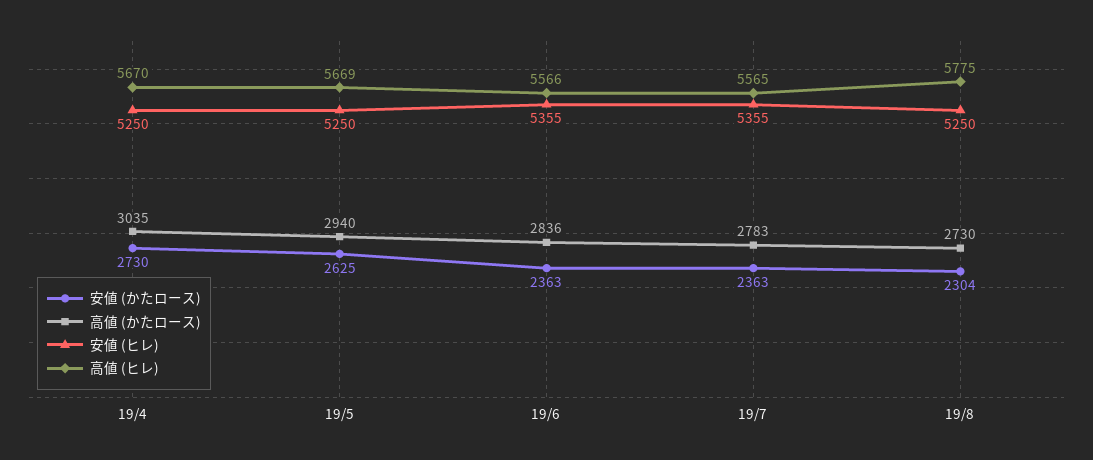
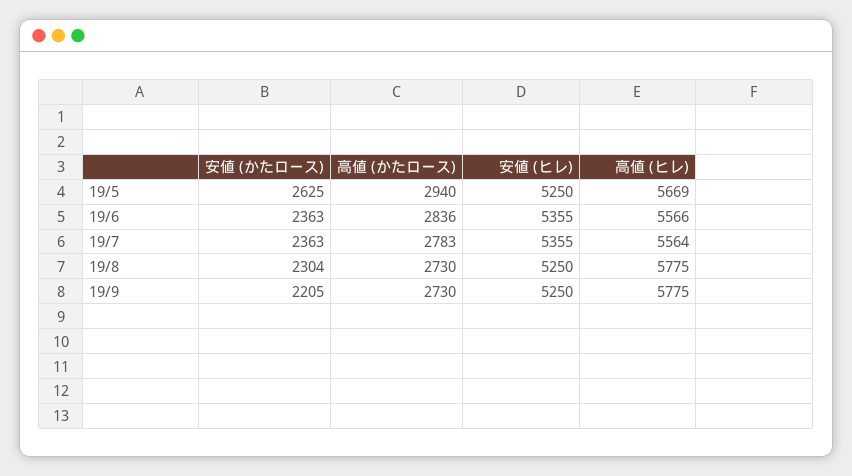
安値 (かたロース), 19/4: 2730 -> none
高値 (かたロース), 19/4: 3035 -> none
安値 (ヒレ), 19/4: 5250 -> none
高値 (ヒレ), 19/4: 5670 -> none
高値 (ヒレ), 19/7: 5565 -> 5564
安値 (かたロース), 19/9: none -> 2205
高値 (かたロース), 19/9: none -> 2730
安値 (ヒレ), 19/9: none -> 5250
高値 (ヒレ), 19/9: none -> 5775

